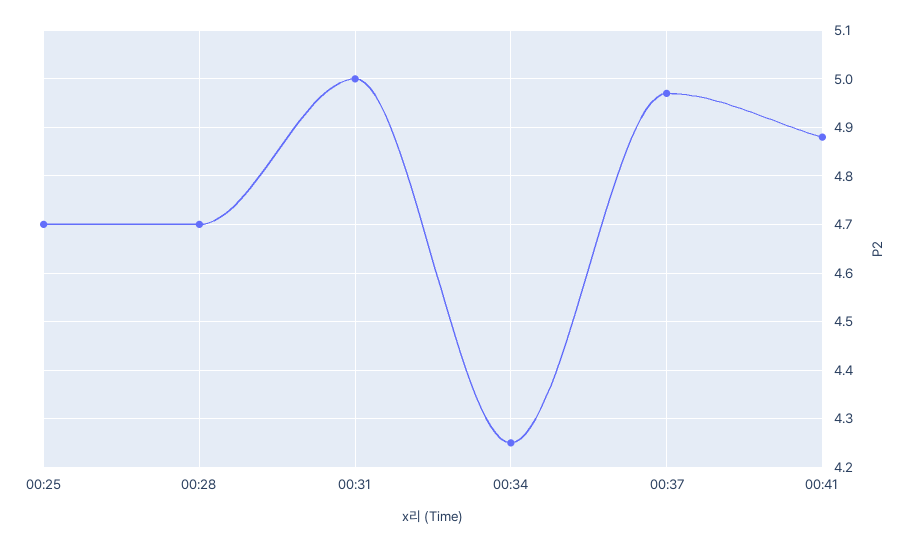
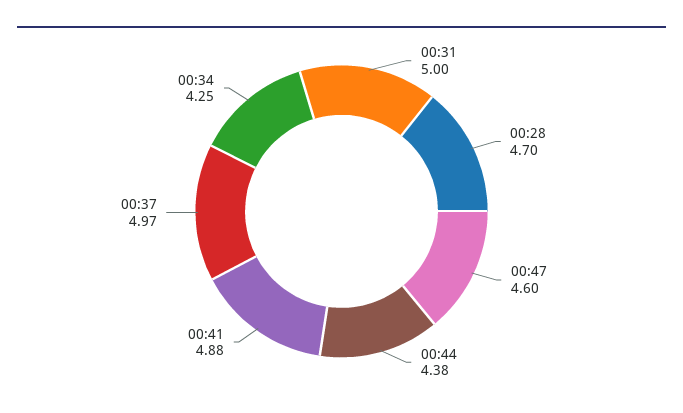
00:25: 4.7 -> none
00:47: none -> 4.6
00:44: none -> 4.38

